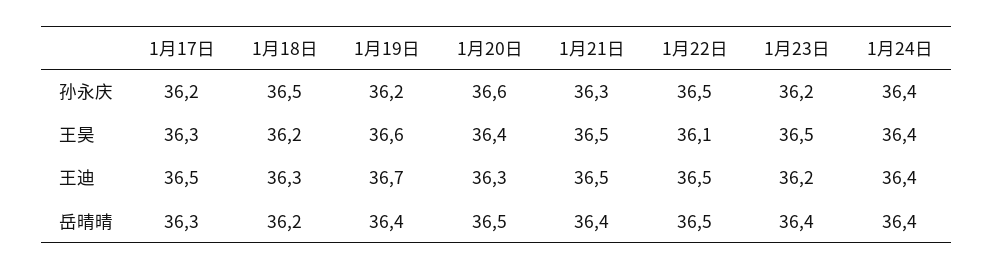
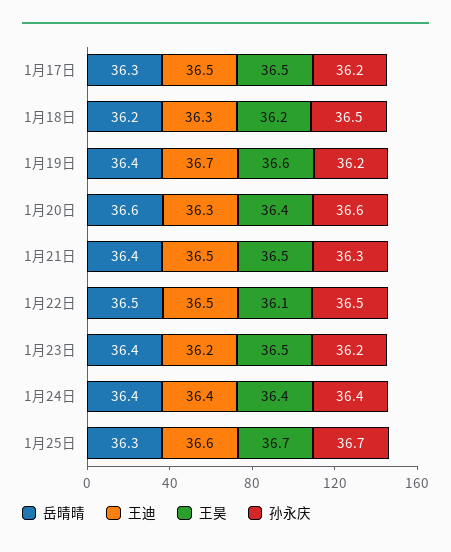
王昊, 1月17日: 36.3 -> 36.5
岳晴晴, 1月20日: 36.5 -> 36.6
岳晴晴, 1月25日: none -> 36.3
王迪, 1月25日: none -> 36.6
王昊, 1月25日: none -> 36.7
孙永庆, 1月25日: none -> 36.7

